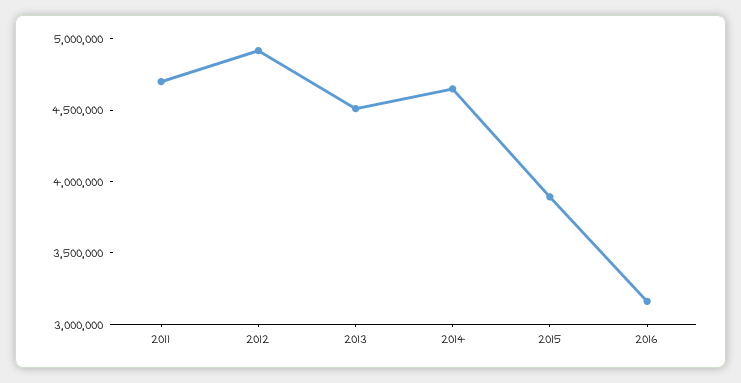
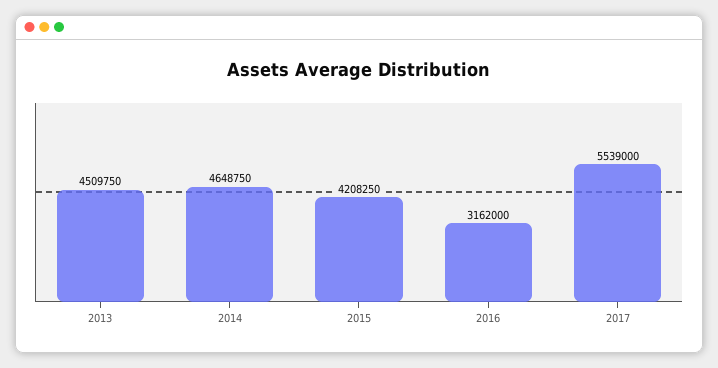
2011: 4700000 -> none
2012: 4900000 -> none
2015: 3900000 -> 4208250
2017: none -> 5539000

